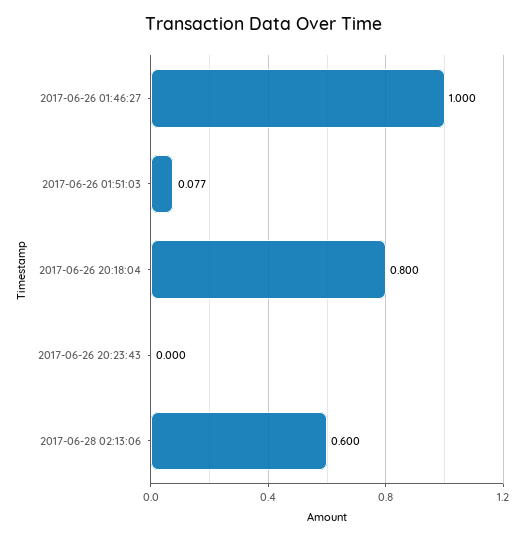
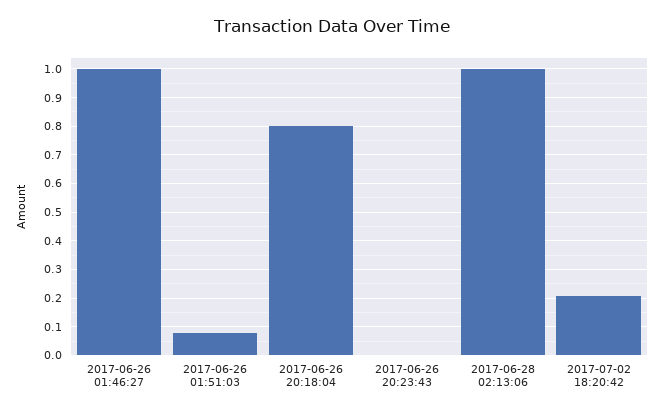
2017-06-28 02:13:06: 0.6 -> 1
2017-07-02 18:20:42: none -> 0.2

